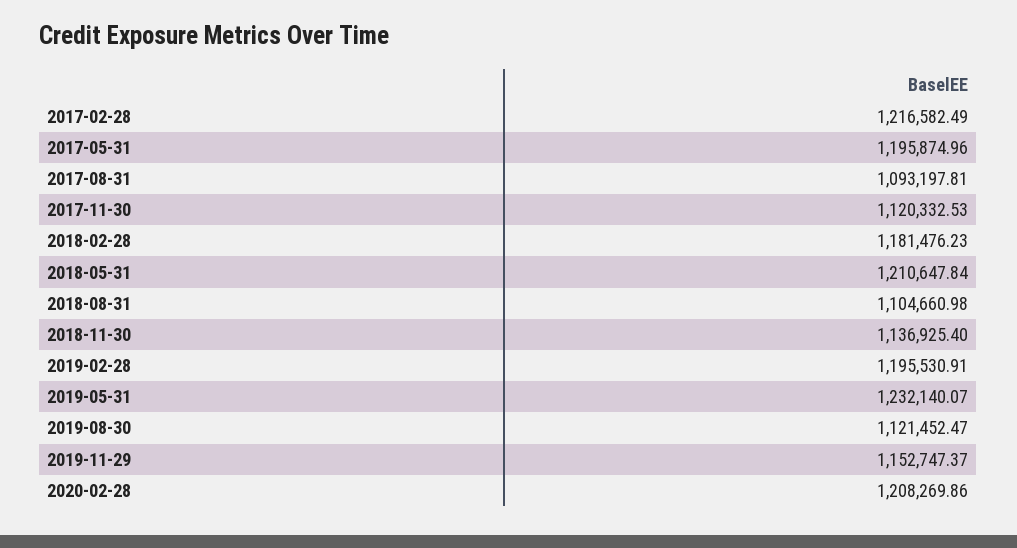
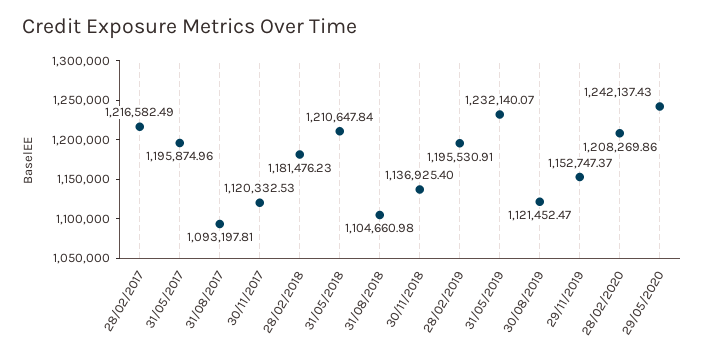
29/05/2020: none -> 1242137.43

